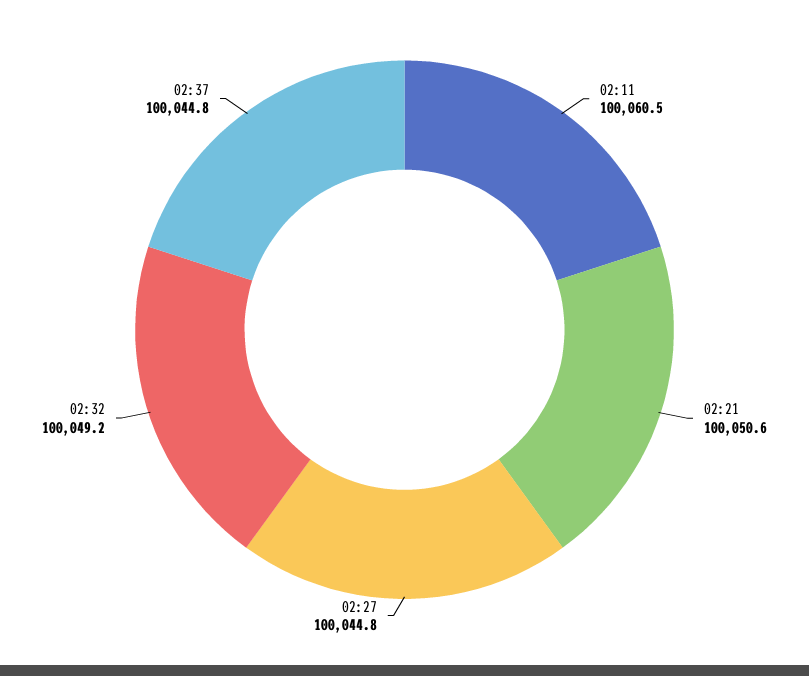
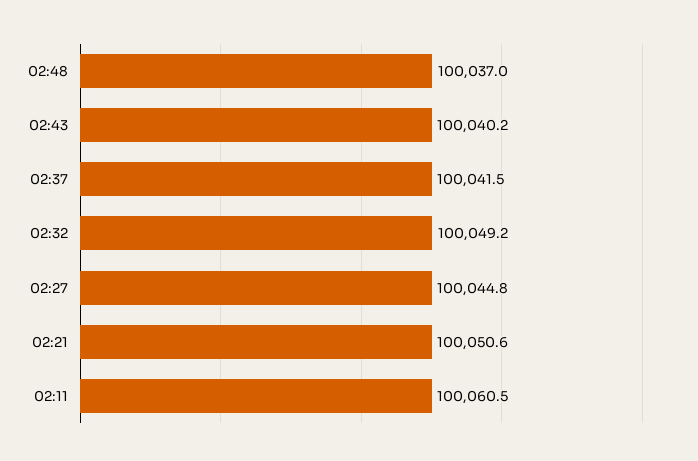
02:37: 100044.8 -> 100041.5
02:48: none -> 100037
02:43: none -> 100040.2

